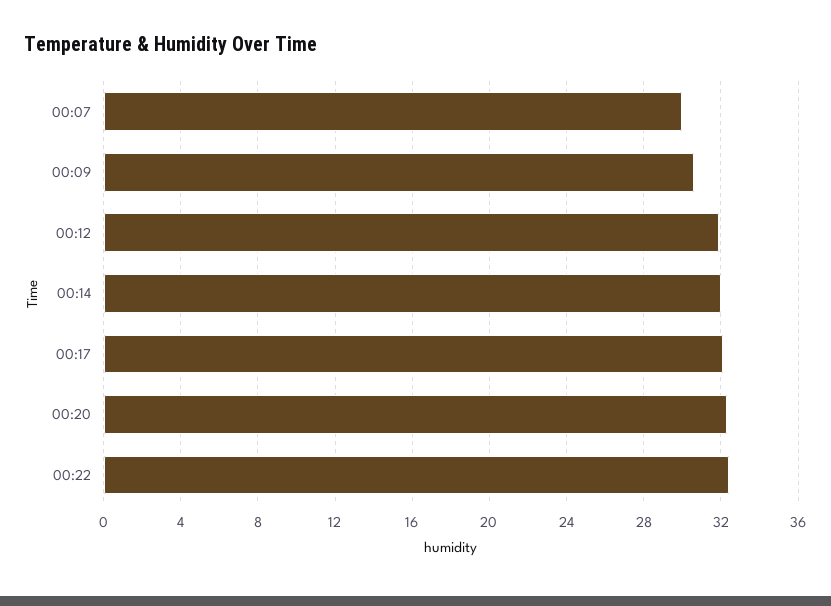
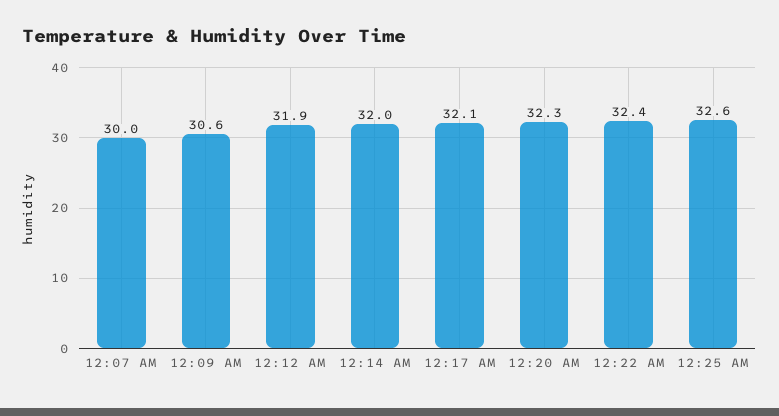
12:25 AM: none -> 32.6

